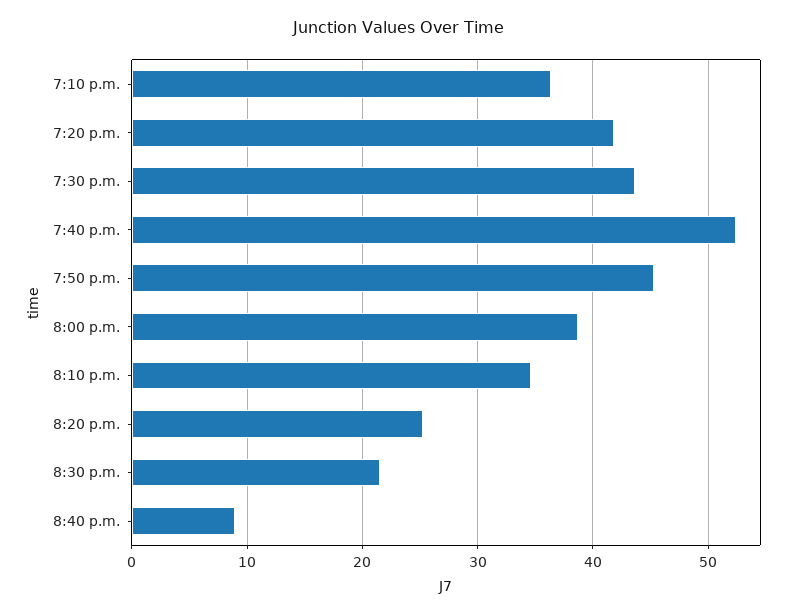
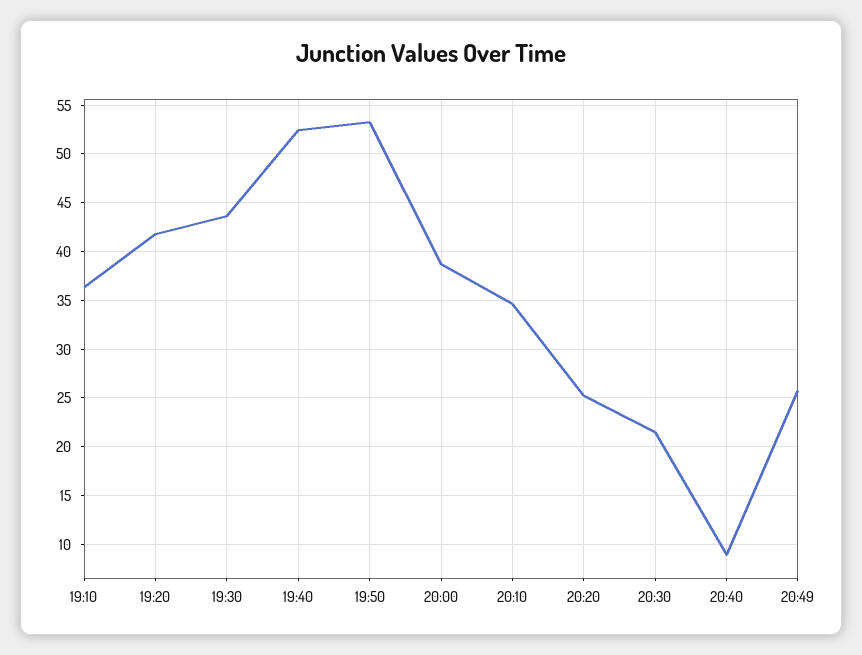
7:50 p.m.: 45 -> 53
20:49: none -> 26

